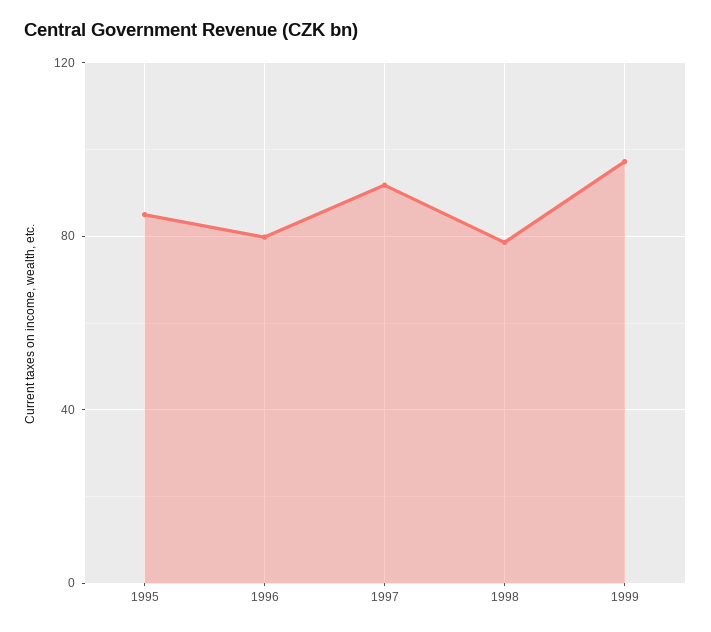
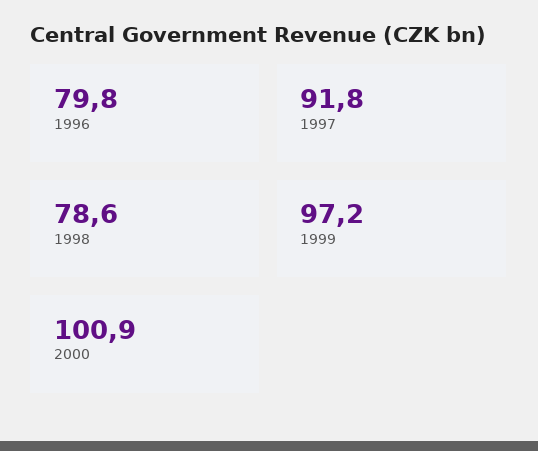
1995: 85 -> none
2000: none -> 100.9

